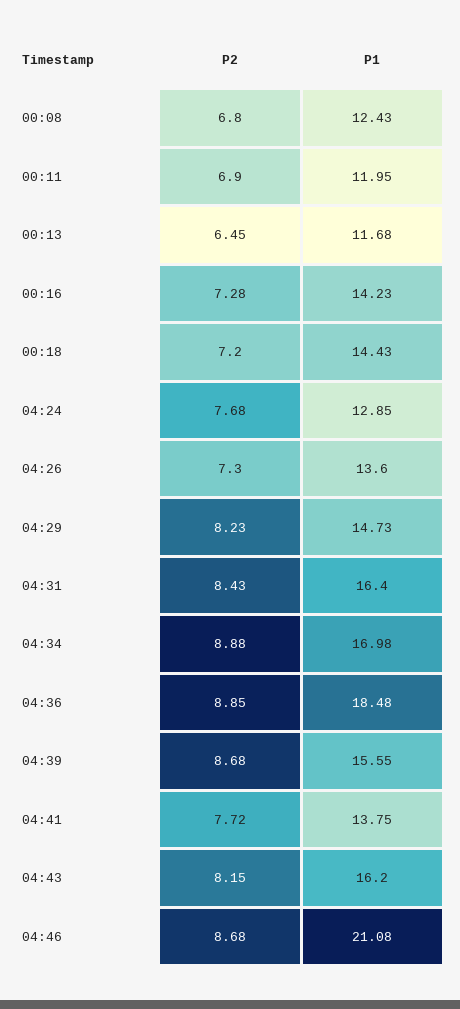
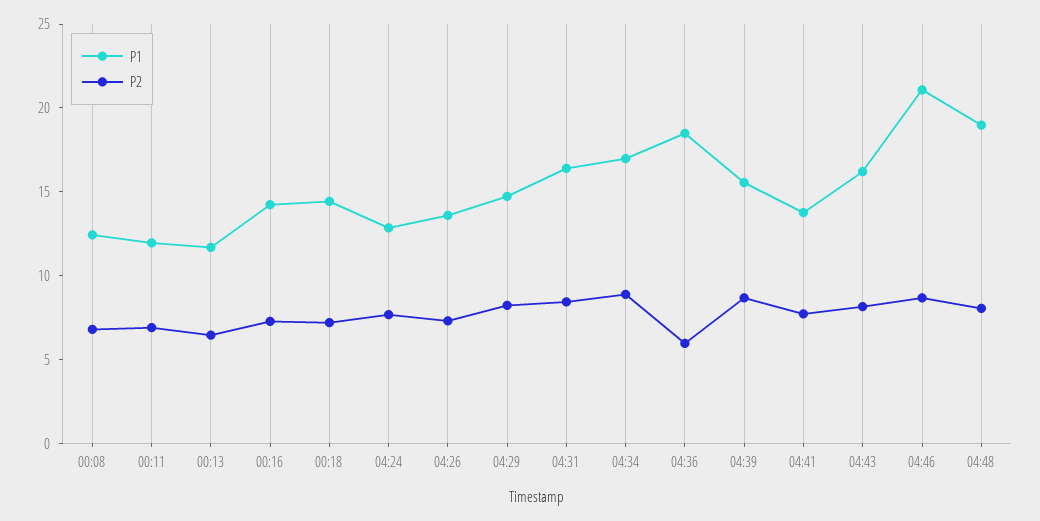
P2, 04:36: 8.85 -> 6
P1, 04:48: none -> 19
P2, 04:48: none -> 8

